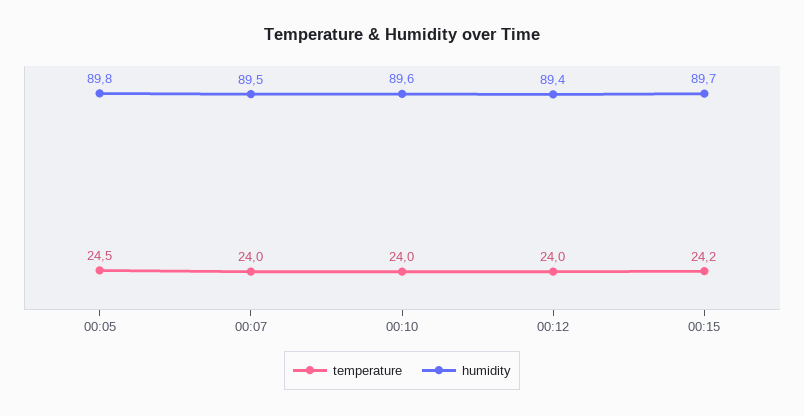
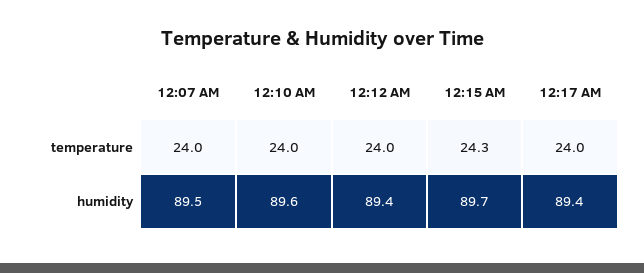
temperature, 00:05: 24.5 -> none
humidity, 00:05: 89.8 -> none
temperature, 00:15: 24.2 -> 24.3
temperature, 12:17 AM: none -> 24
humidity, 12:17 AM: none -> 89.4

